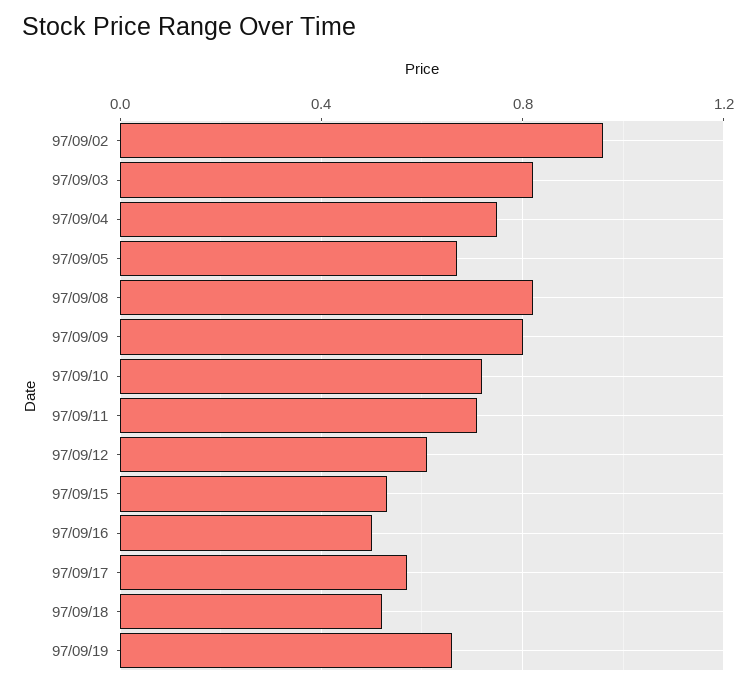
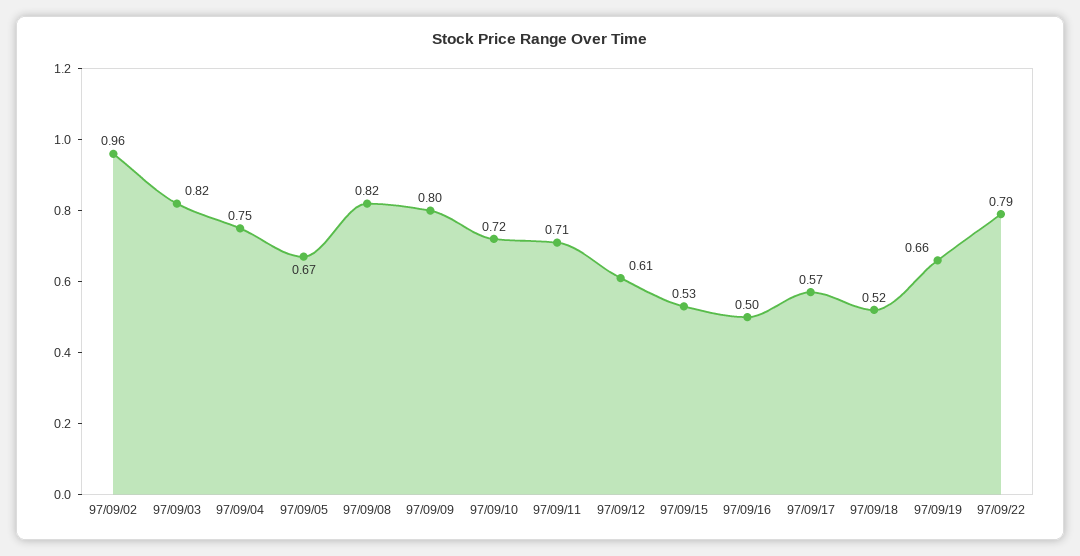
97/09/22: none -> 0.79

